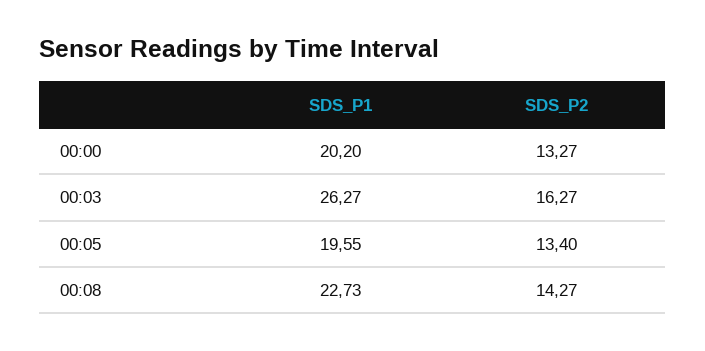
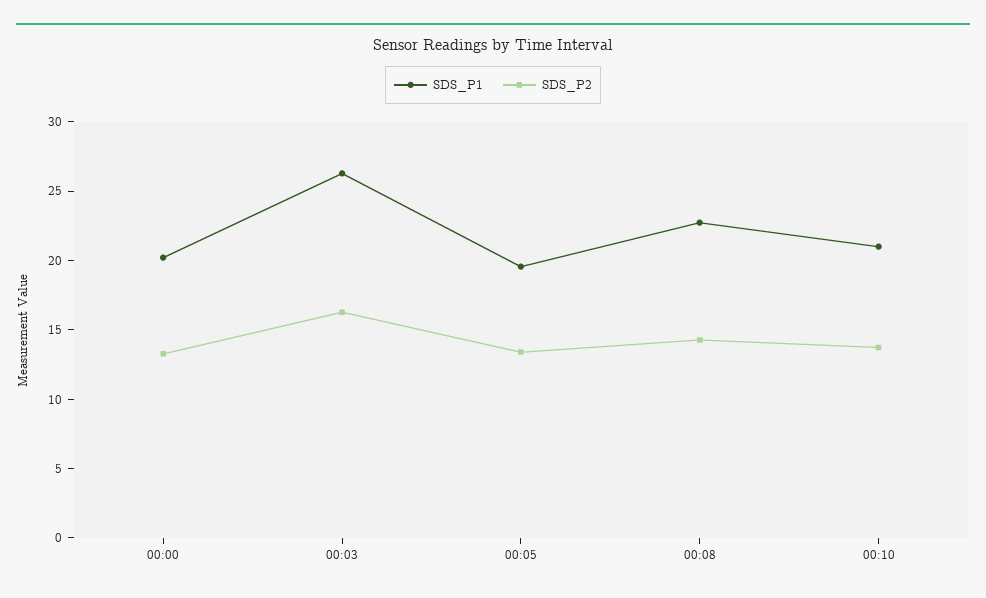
SDS_P1, 00:10: none -> 21
SDS_P2, 00:10: none -> 14

